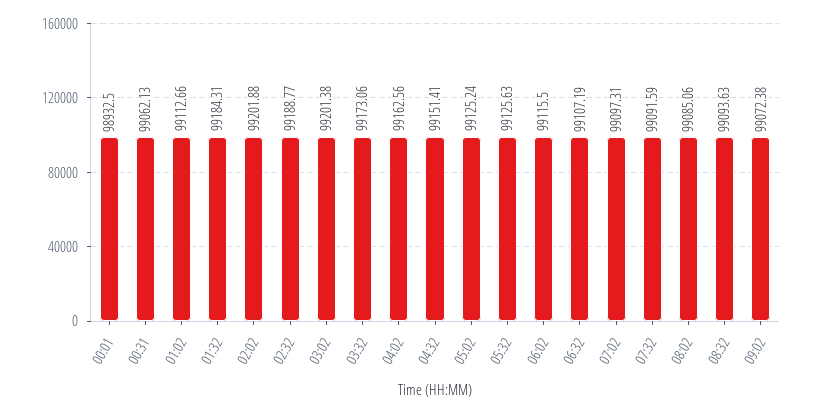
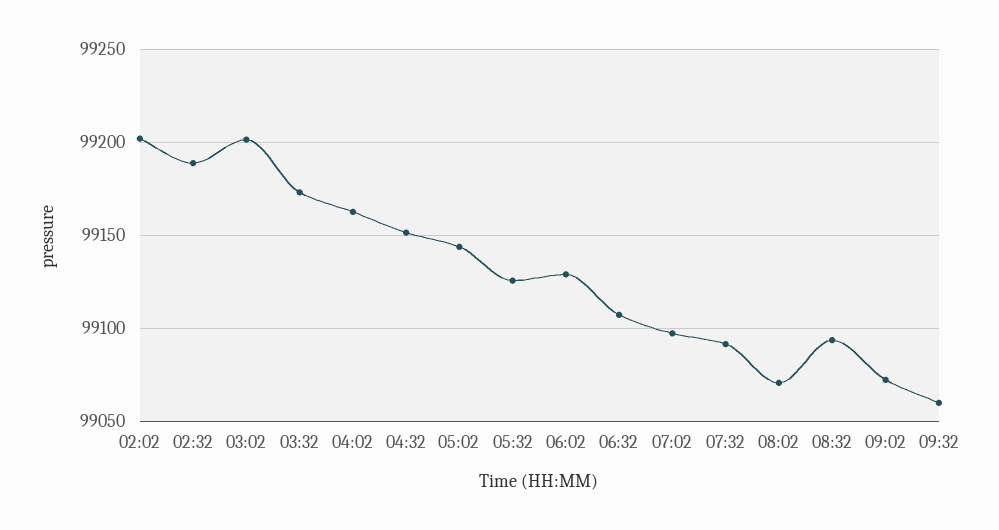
00:01: 98932.5 -> none
00:31: 99062.13 -> none
01:02: 99112.66 -> none
01:32: 99184.31 -> none
05:02: 99125.24 -> 99145
06:02: 99115.5 -> 99130
08:02: 99085.06 -> 99070
09:32: none -> 99060

